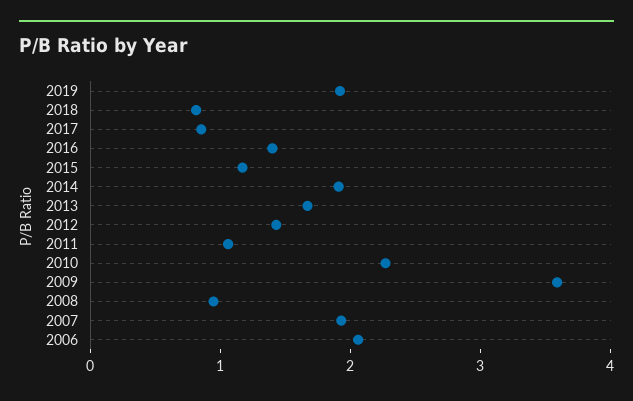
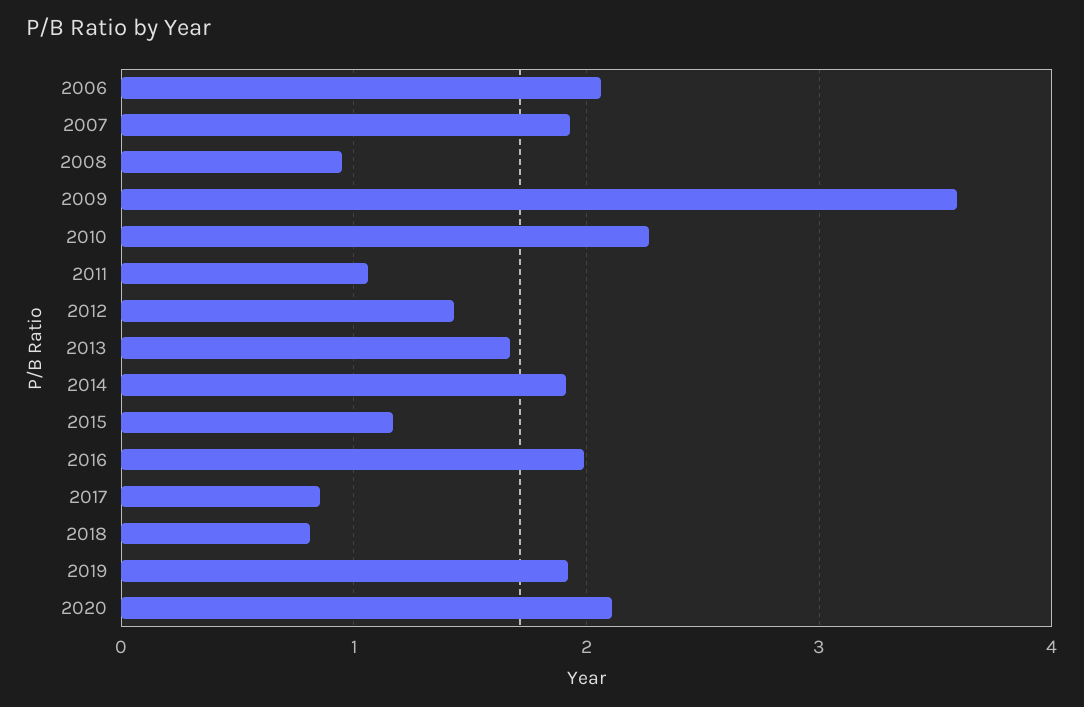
2016: 1.4 -> 2
2020: none -> 2.1

